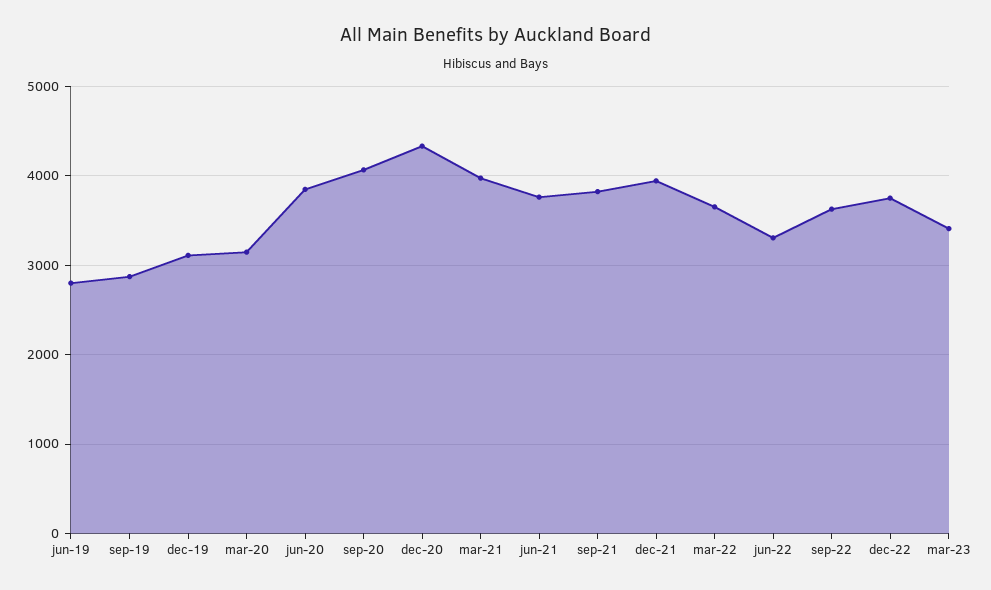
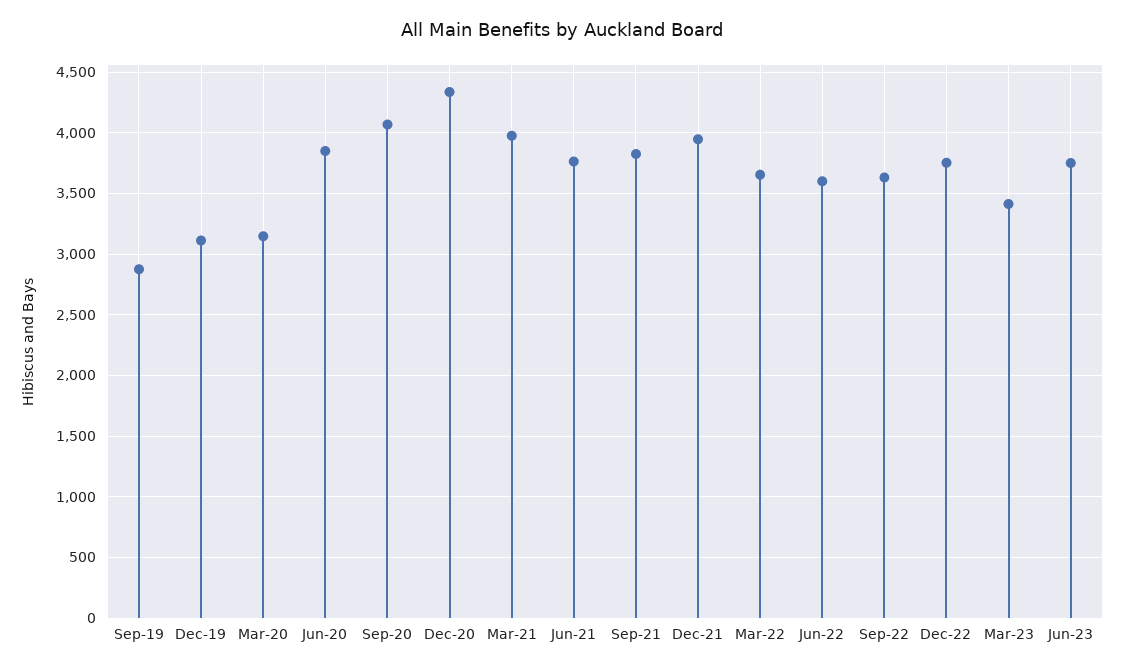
jun-19: 2800 -> none
jun-22: 3300 -> 3600
Jun-23: none -> 3750

